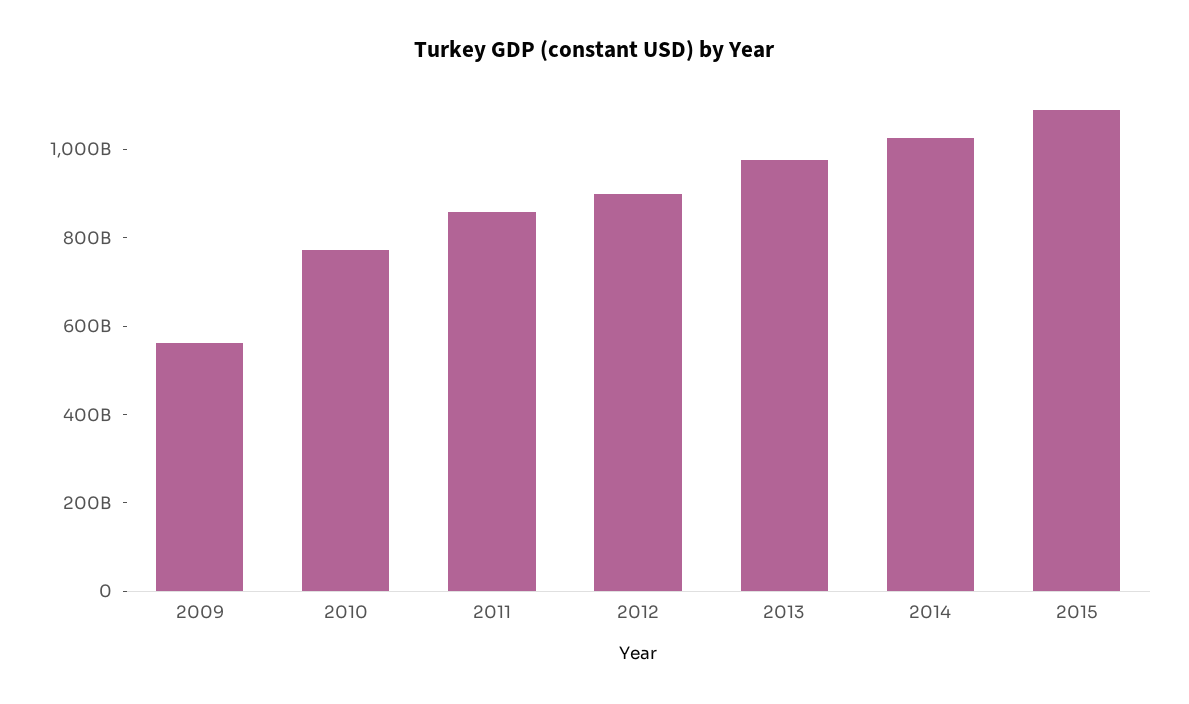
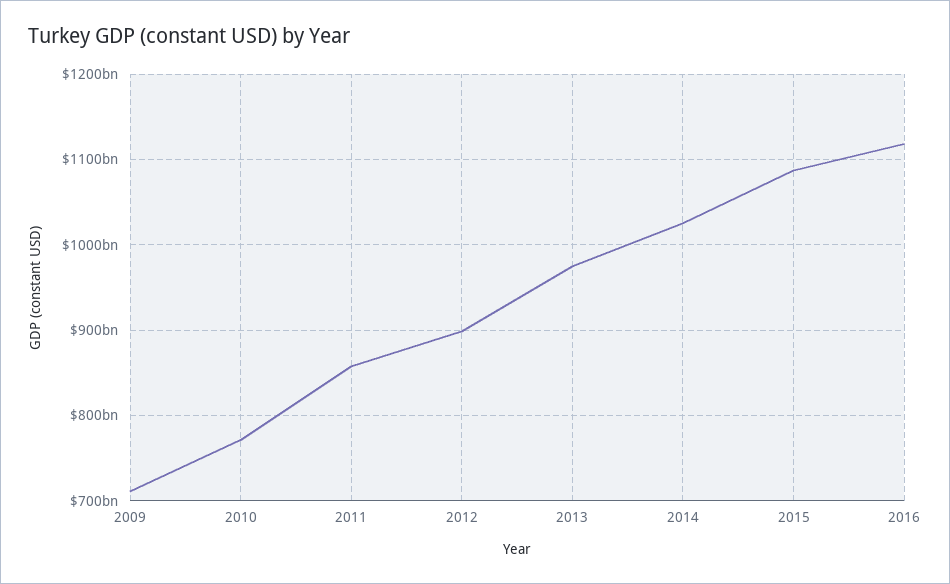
2009: 550000000000 -> 710000000000
2016: none -> 1120000000000

